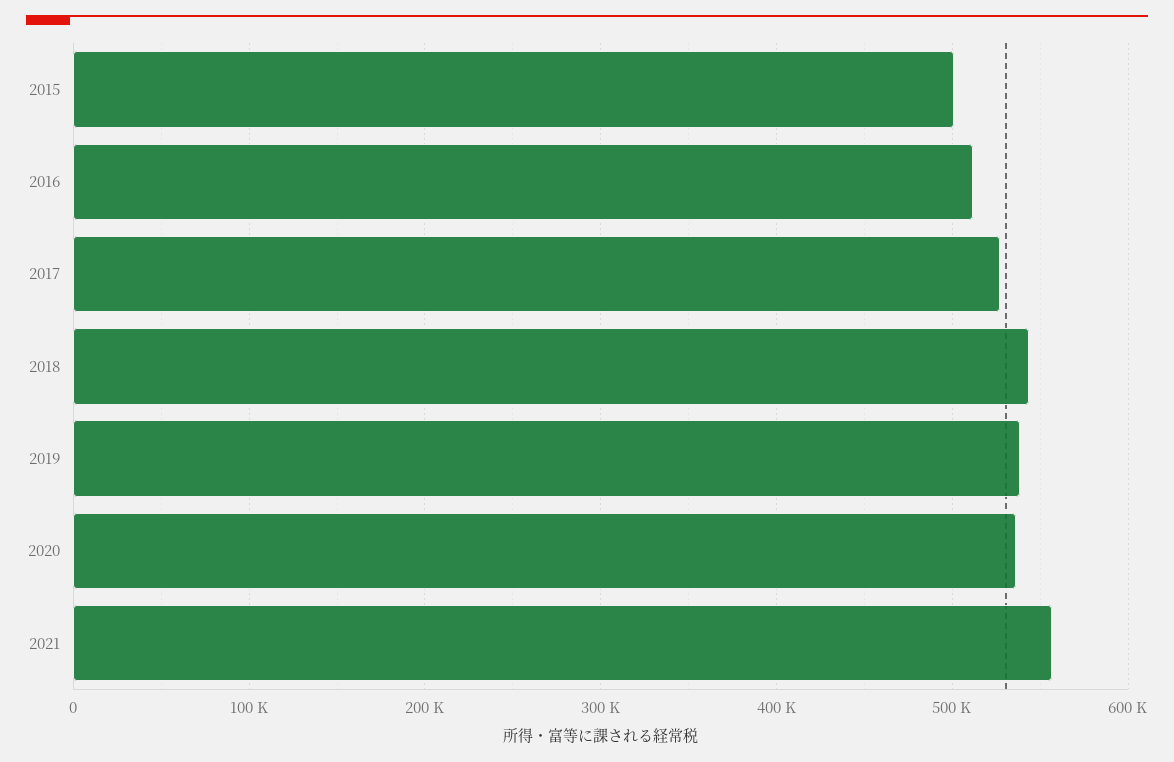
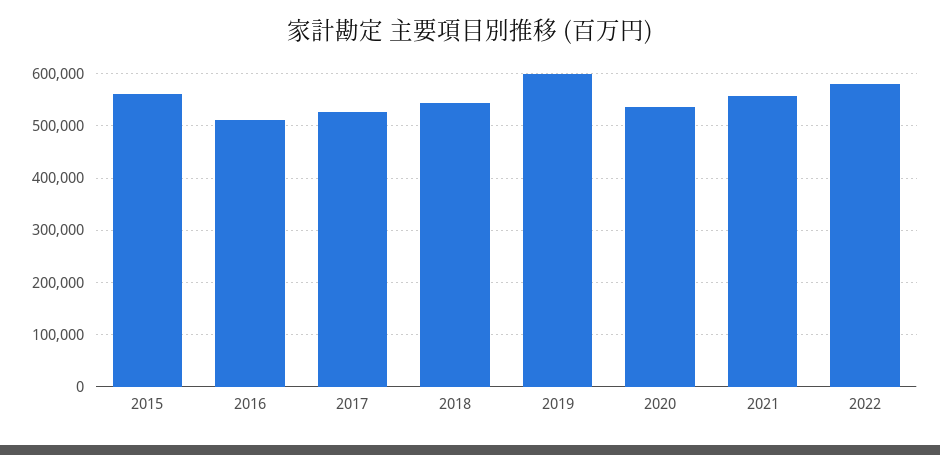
2015: 500000 -> 560000
2019: 540000 -> 600000
2022: none -> 580000

